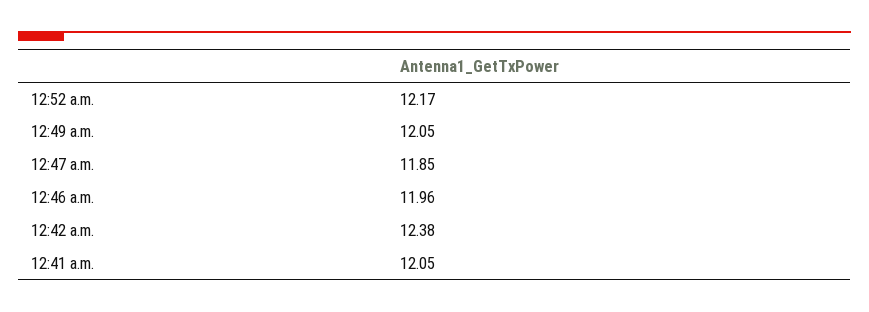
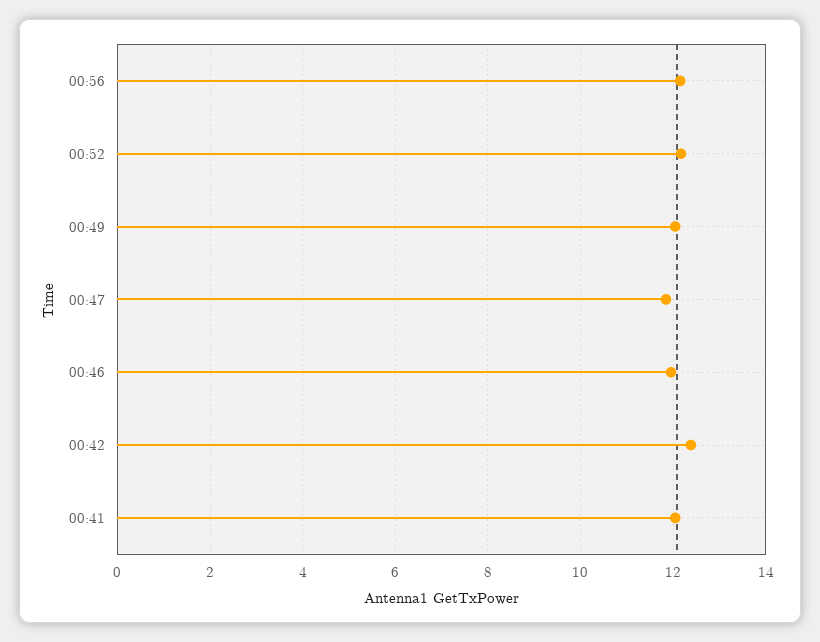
00:56: none -> 12.2

